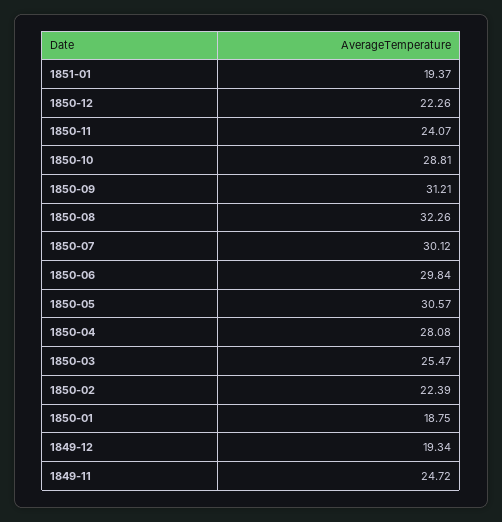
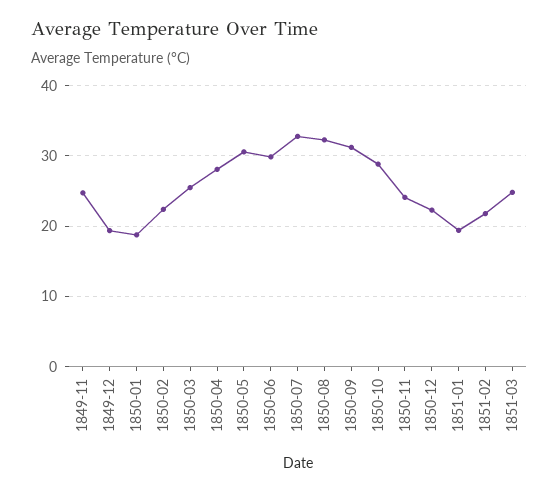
1850-07: 30.12 -> 33
1851-02: none -> 22
1851-03: none -> 25

